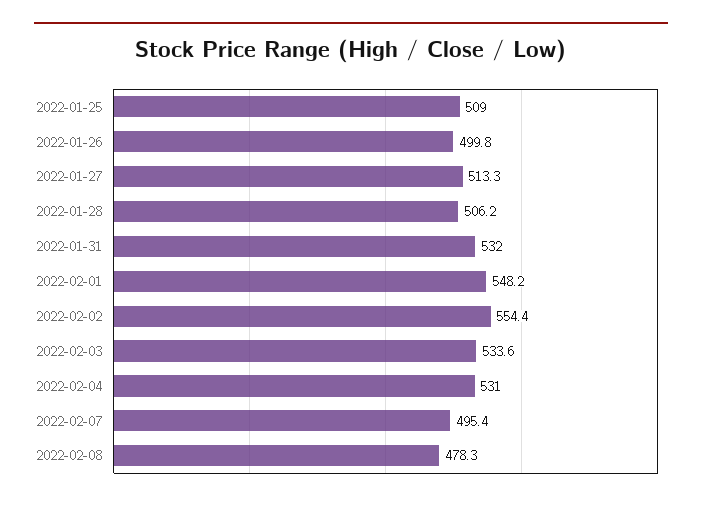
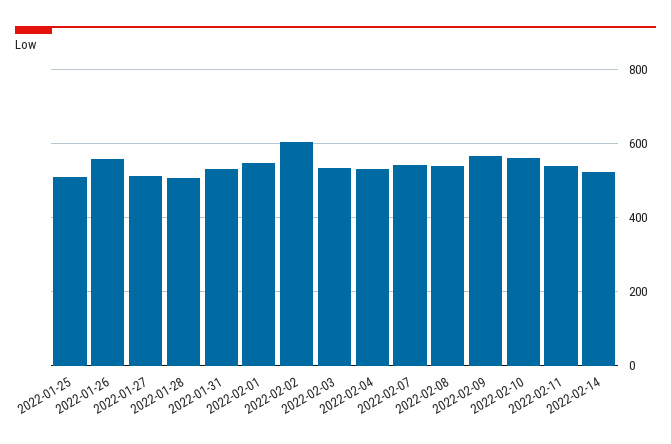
2022-01-26: 499.8 -> 560
2022-02-02: 554.4 -> 600
2022-02-07: 495.4 -> 540
2022-02-08: 478.3 -> 540
2022-02-09: none -> 560
2022-02-10: none -> 560
2022-02-11: none -> 540
2022-02-14: none -> 520

